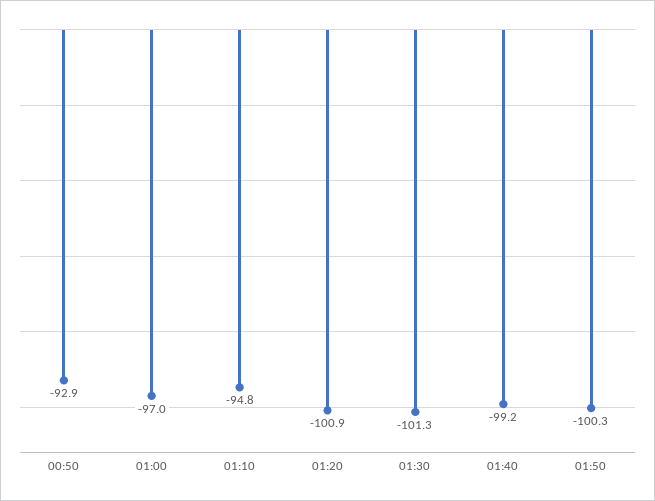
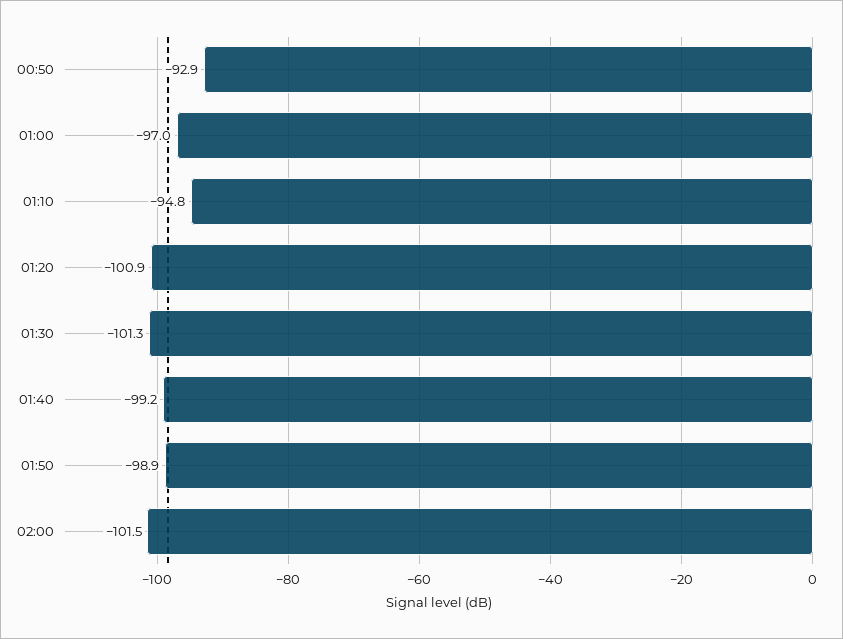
01:50: -100.3 -> -98.9
02:00: none -> -101.5

